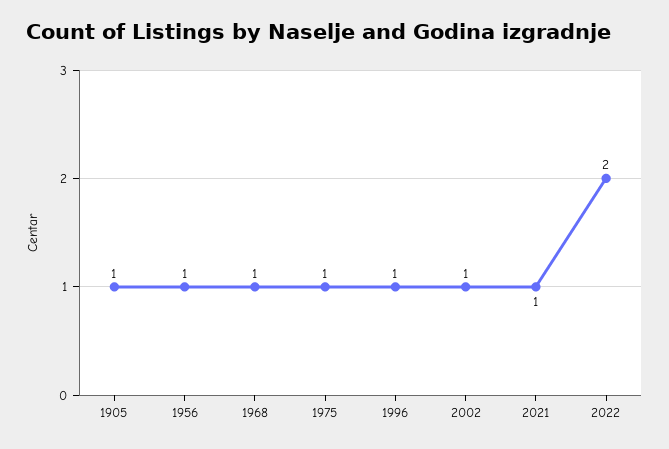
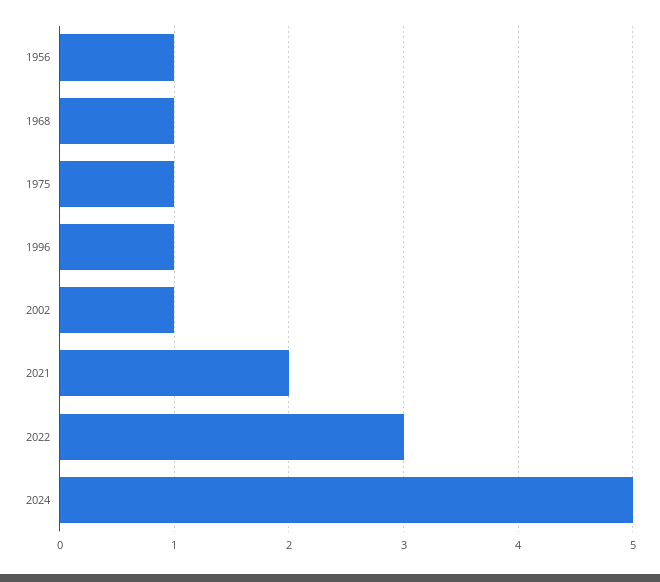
1905: 1 -> none
2021: 1 -> 2
2022: 2 -> 3
2024: none -> 5

